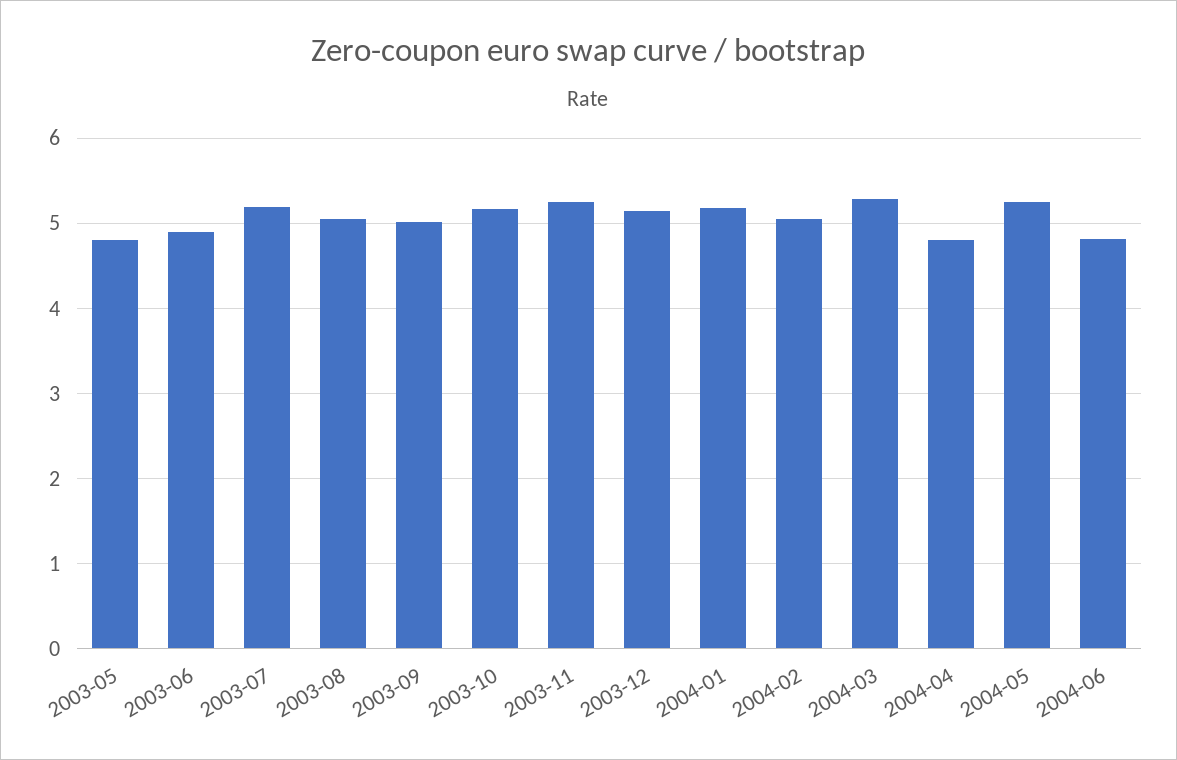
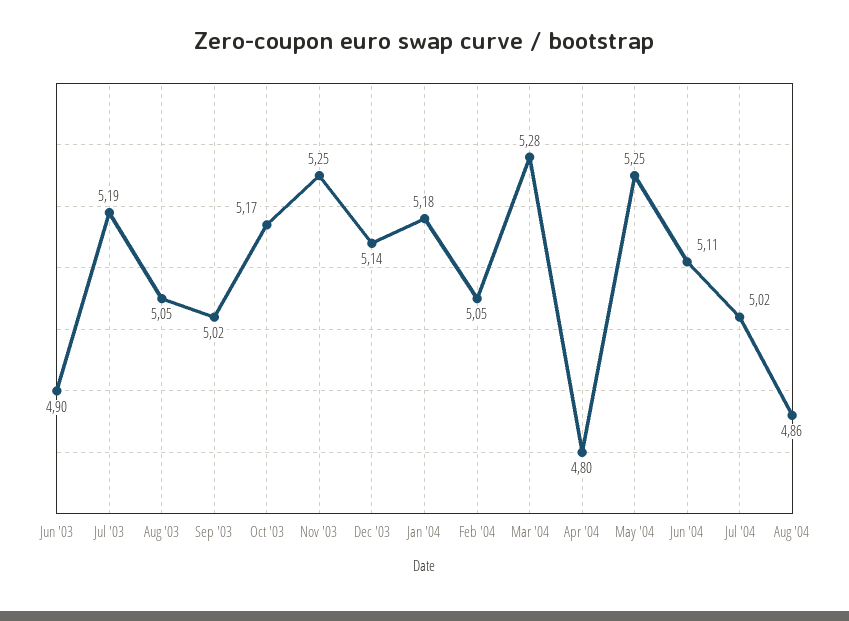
2003-05: 4.8 -> none
2004-06: 4.8 -> 5.11
Jul '04: none -> 5.02
Aug '04: none -> 4.86

